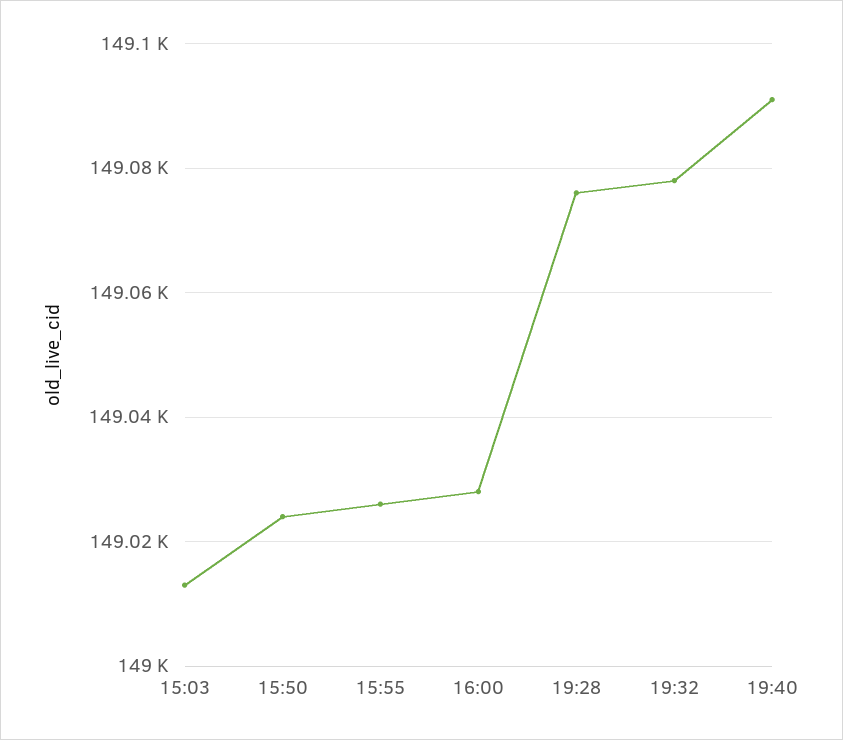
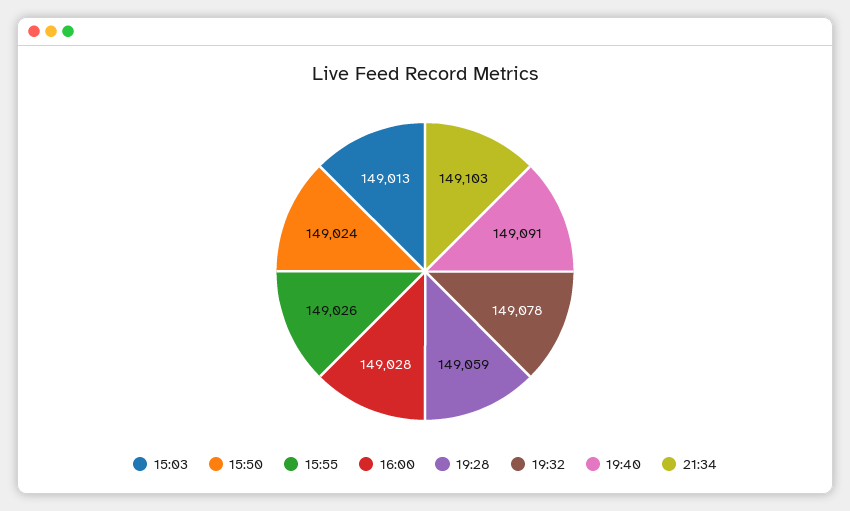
19:28: 149075 -> 149059
21:34: none -> 149103

